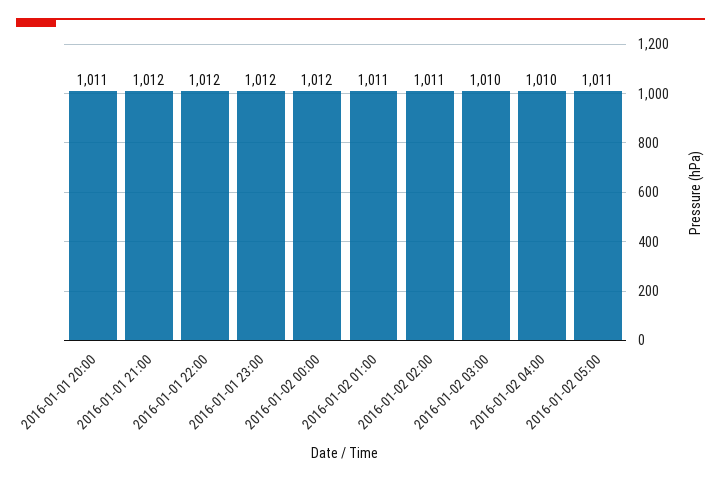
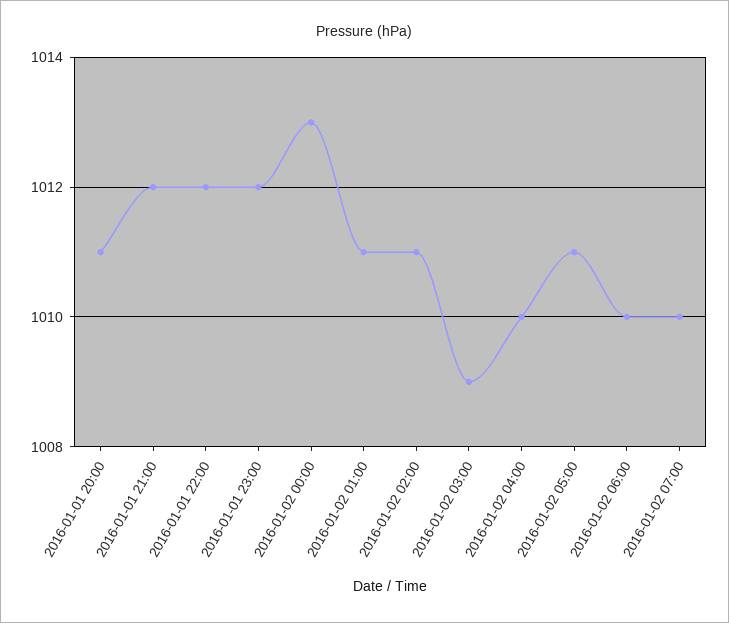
2016-01-02 00:00: 1012 -> 1013
2016-01-02 03:00: 1010 -> 1009
2016-01-02 06:00: none -> 1010
2016-01-02 07:00: none -> 1010

